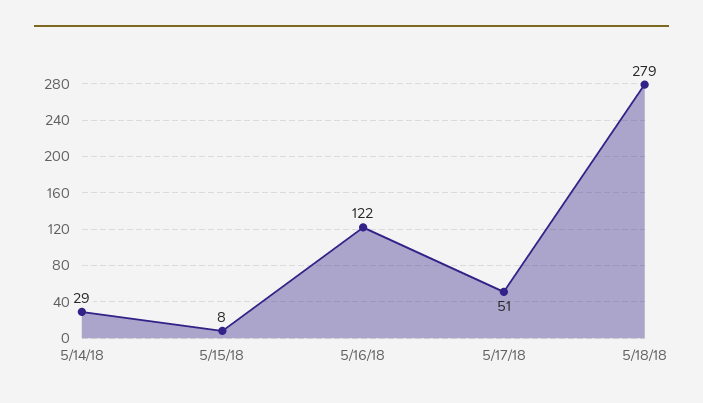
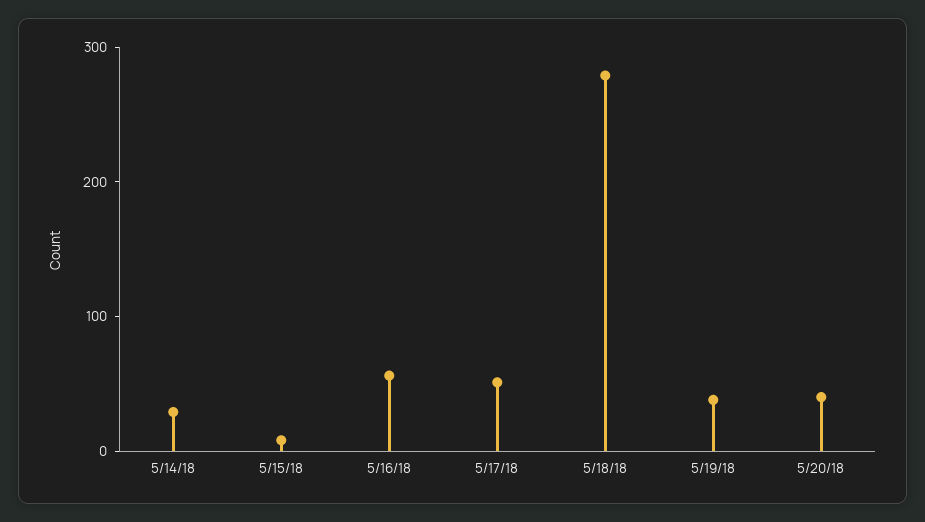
5/16/18: 122 -> 60
5/19/18: none -> 40
5/20/18: none -> 40

